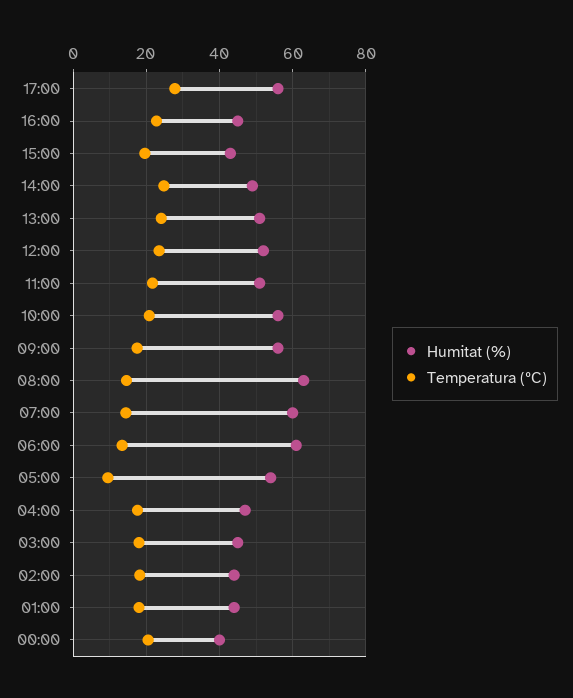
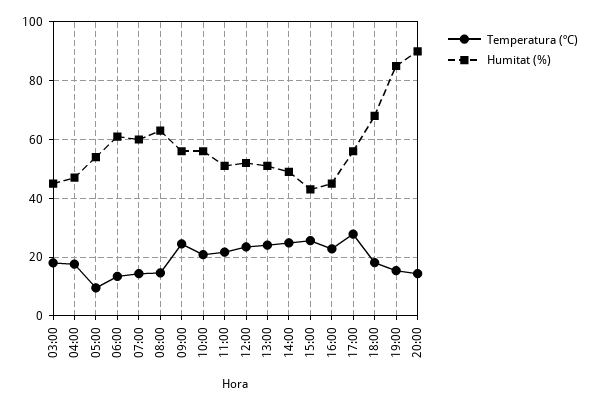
Temperatura (ºC), 15:00: 20 -> 25
Temperatura (ºC), 09:00: 18 -> 25
Humitat (%), 02:00: 44 -> none
Temperatura (ºC), 02:00: 18 -> none
Humitat (%), 01:00: 44 -> none
Temperatura (ºC), 01:00: 18 -> none
Humitat (%), 00:00: 40 -> none
Temperatura (ºC), 00:00: 20 -> none
Temperatura (ºC), 18:00: none -> 17.5
Humitat (%), 18:00: none -> 67.5
Temperatura (ºC), 19:00: none -> 15
Humitat (%), 19:00: none -> 85
Temperatura (ºC), 20:00: none -> 15
Humitat (%), 20:00: none -> 90

